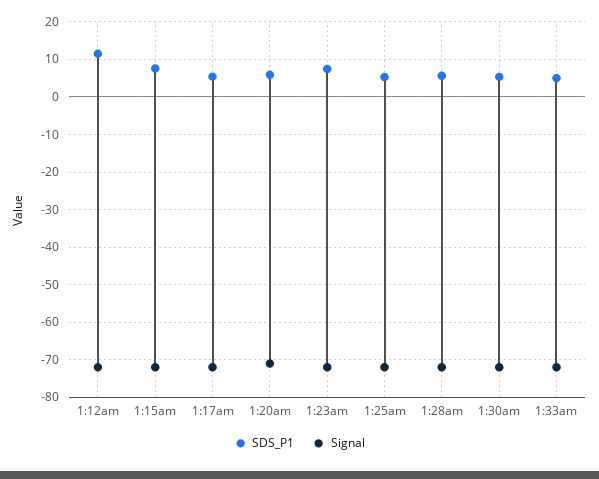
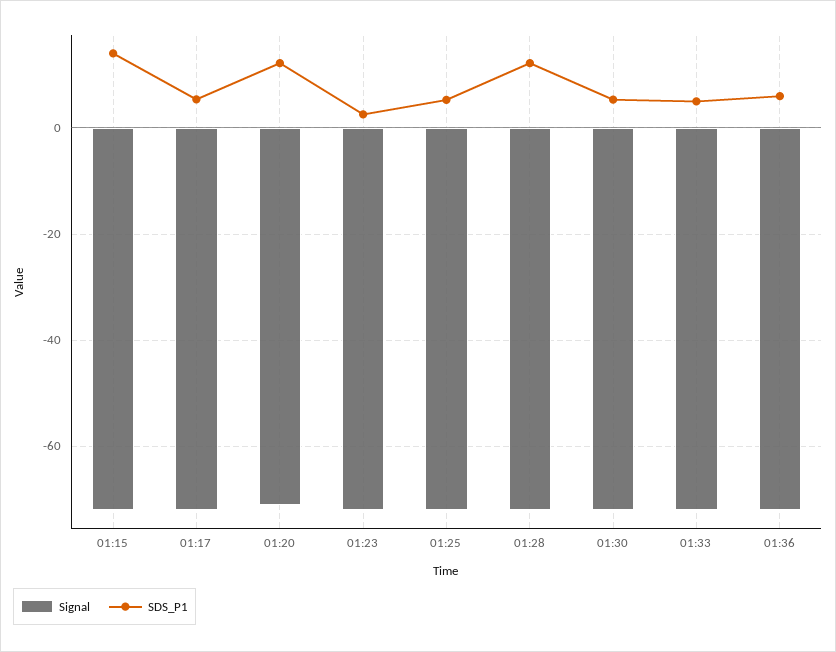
SDS_P1, 1:12am: 12 -> none
Signal, 1:12am: -72 -> none
SDS_P1, 1:15am: 8 -> 14
SDS_P1, 1:20am: 6 -> 12
SDS_P1, 1:23am: 8 -> 2
SDS_P1, 1:28am: 6 -> 12
Signal, 01:36: none -> -72
SDS_P1, 01:36: none -> 6

